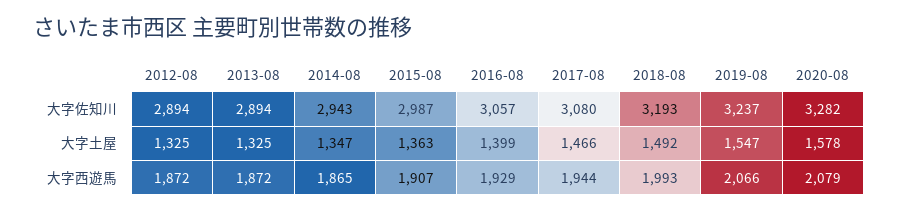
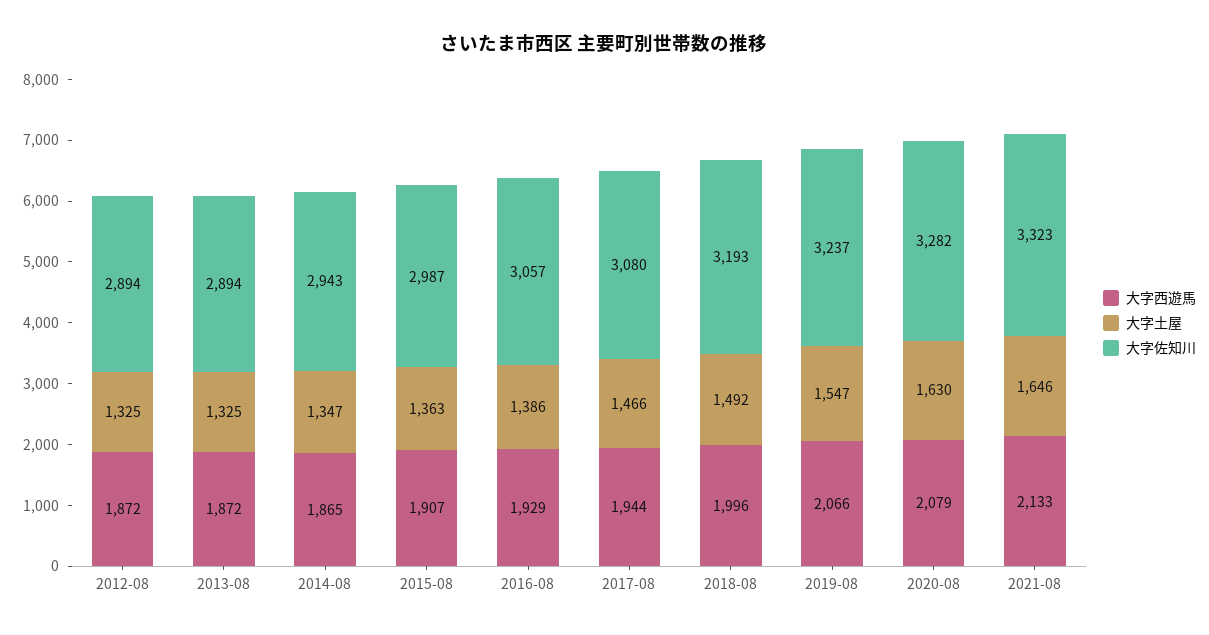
大字土屋, 2016-08: 1399 -> 1386
大字土屋, 2020-08: 1578 -> 1630
大字西遊馬, 2018-08: 1993 -> 1996
大字西遊馬, 2021-08: none -> 2133
大字土屋, 2021-08: none -> 1646
大字佐知川, 2021-08: none -> 3323

